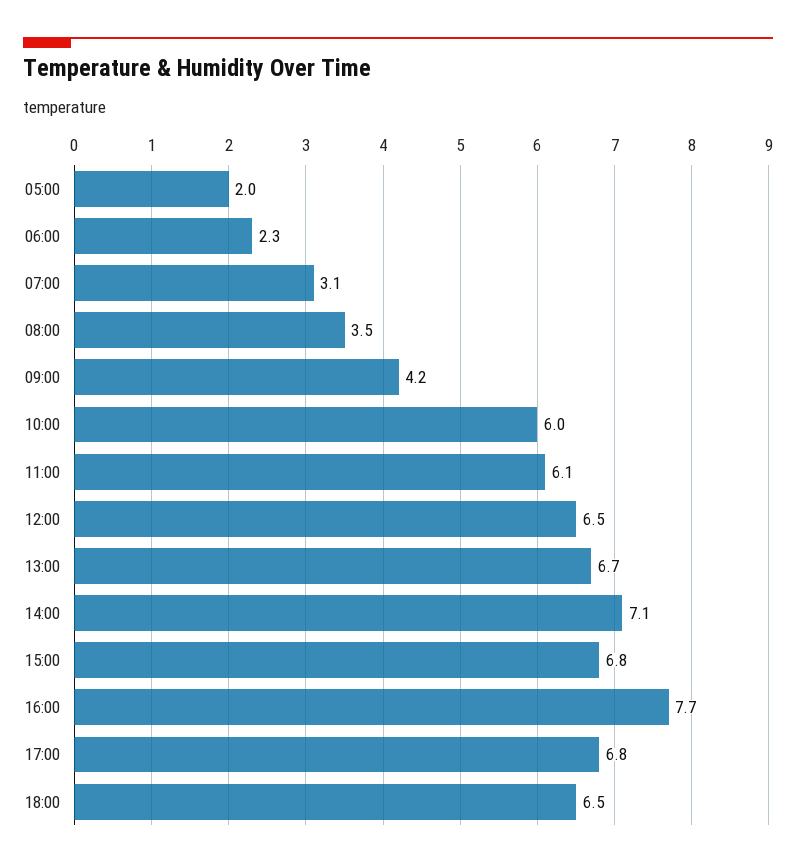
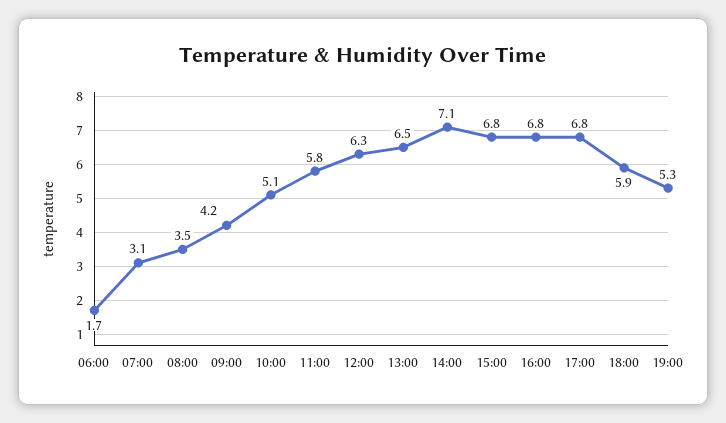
05:00: 2 -> none
06:00: 2.3 -> 1.7
10:00: 6 -> 5.1
11:00: 6.1 -> 5.8
12:00: 6.5 -> 6.3
13:00: 6.7 -> 6.5
16:00: 7.7 -> 6.8
18:00: 6.5 -> 5.9
19:00: none -> 5.3

